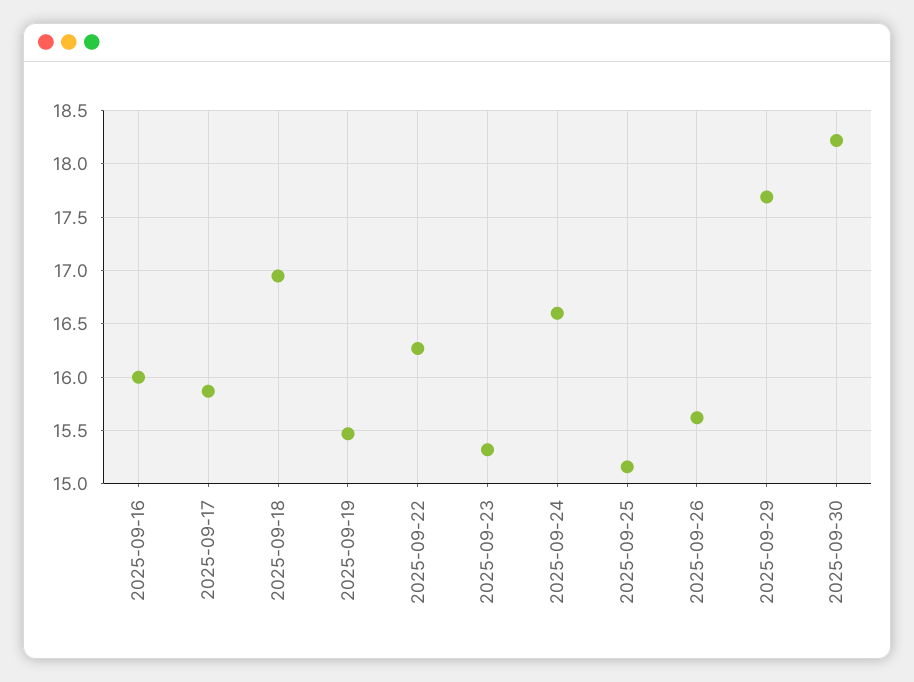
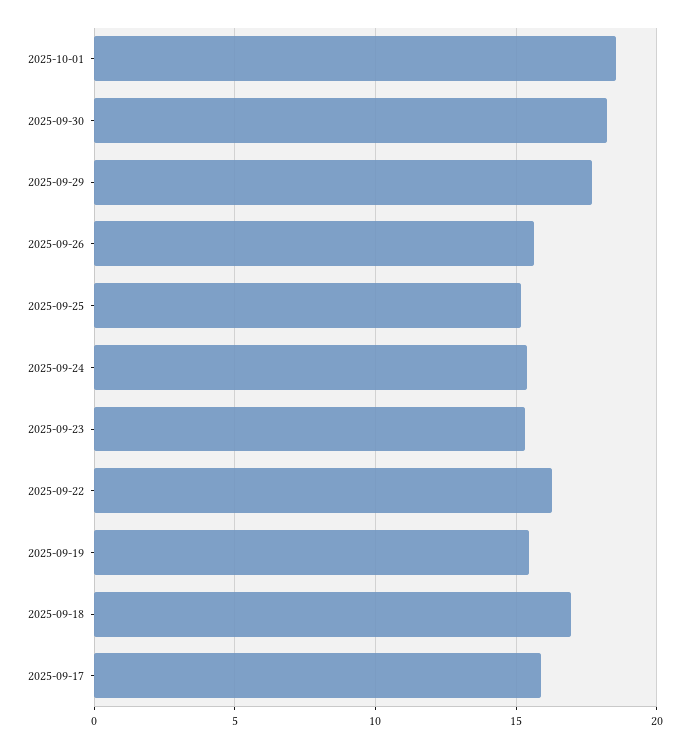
2025-09-16: 16 -> none
2025-09-24: 16.6 -> 15.5
2025-10-01: none -> 18.5

